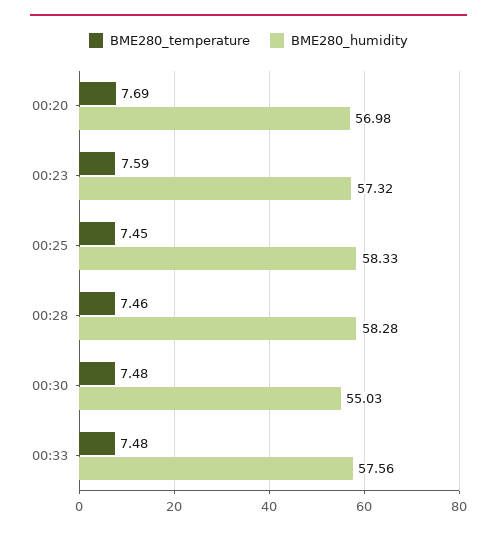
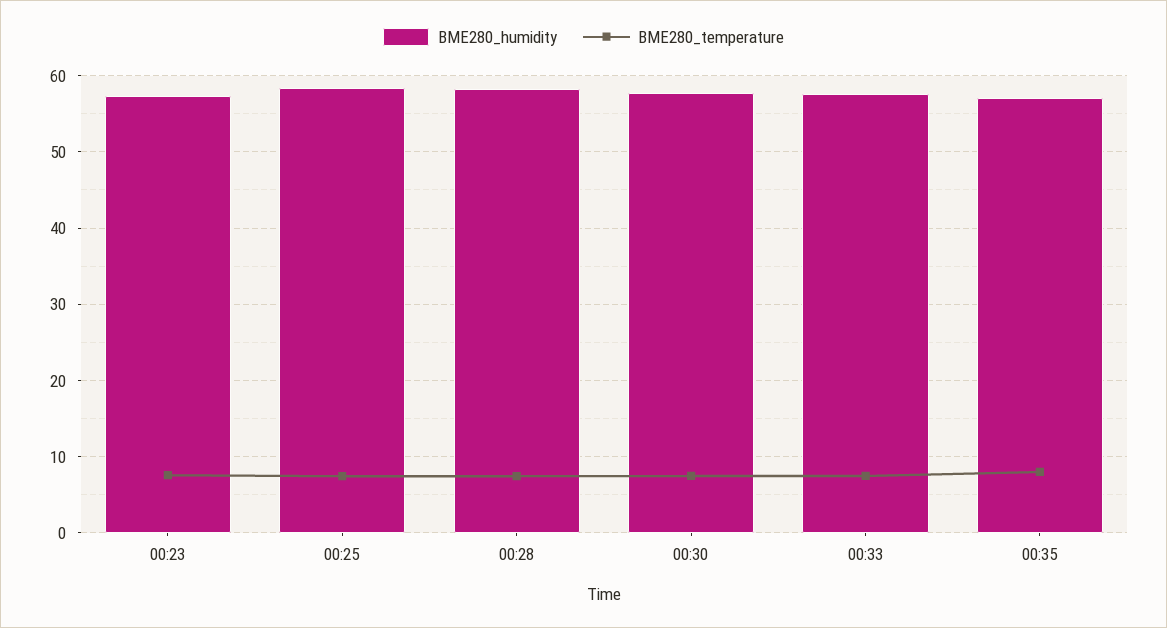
BME280_temperature, 00:20: 7.69 -> none
BME280_humidity, 00:20: 56.98 -> none
BME280_humidity, 00:30: 55.03 -> 58
BME280_humidity, 00:35: none -> 57
BME280_temperature, 00:35: none -> 8

